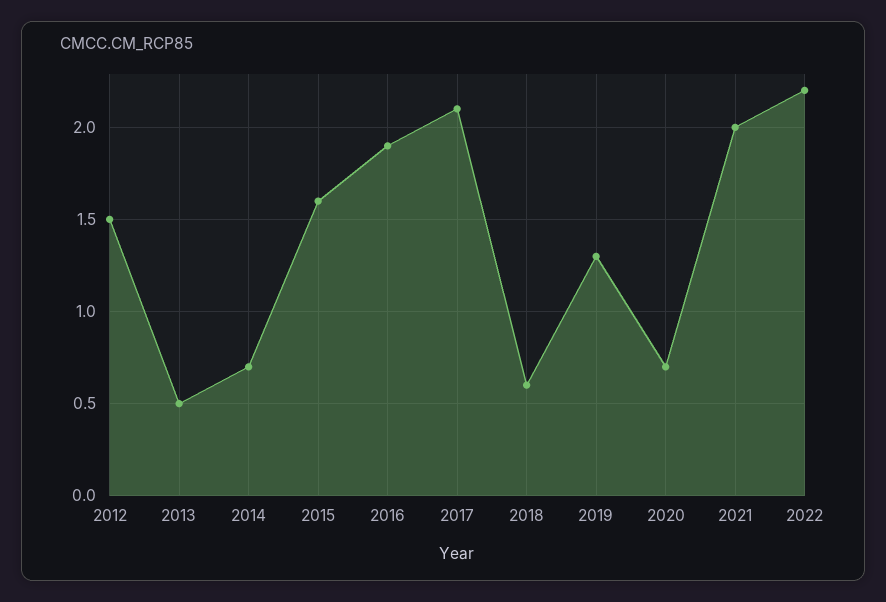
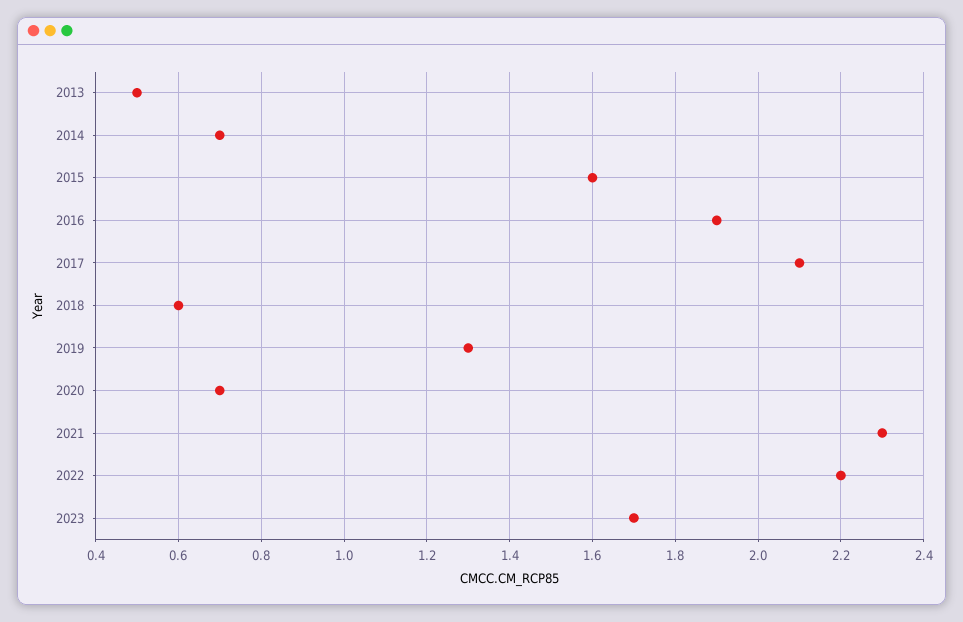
2012: 1.5 -> none
2021: 2 -> 2.3
2023: none -> 1.7

